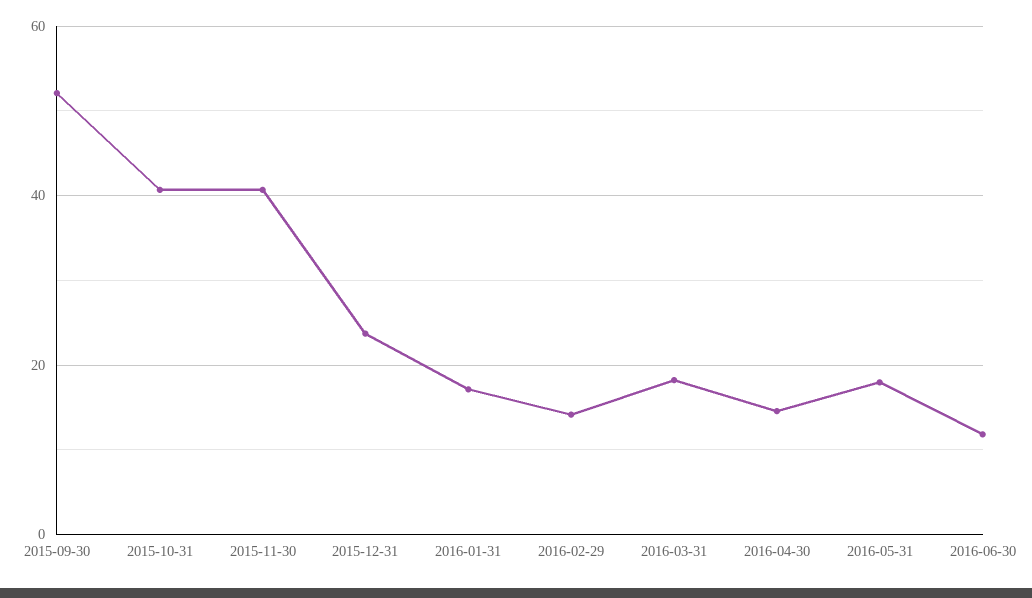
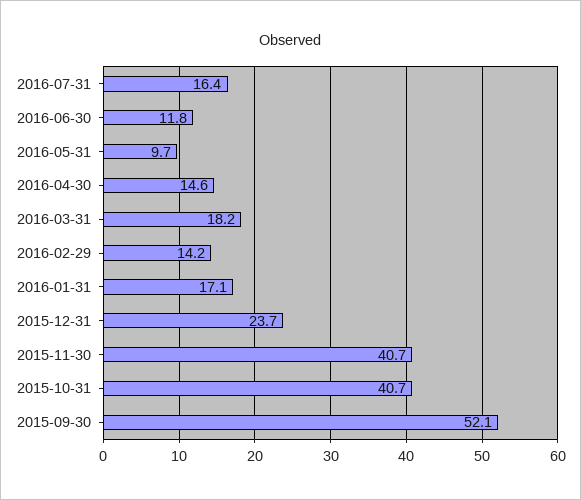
2016-05-31: 18 -> 9.7
2016-07-31: none -> 16.4

